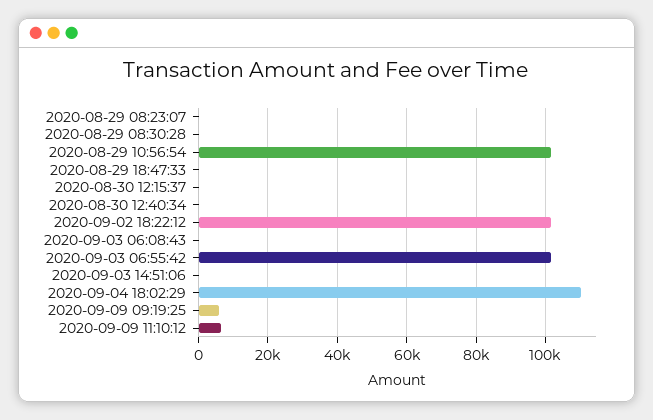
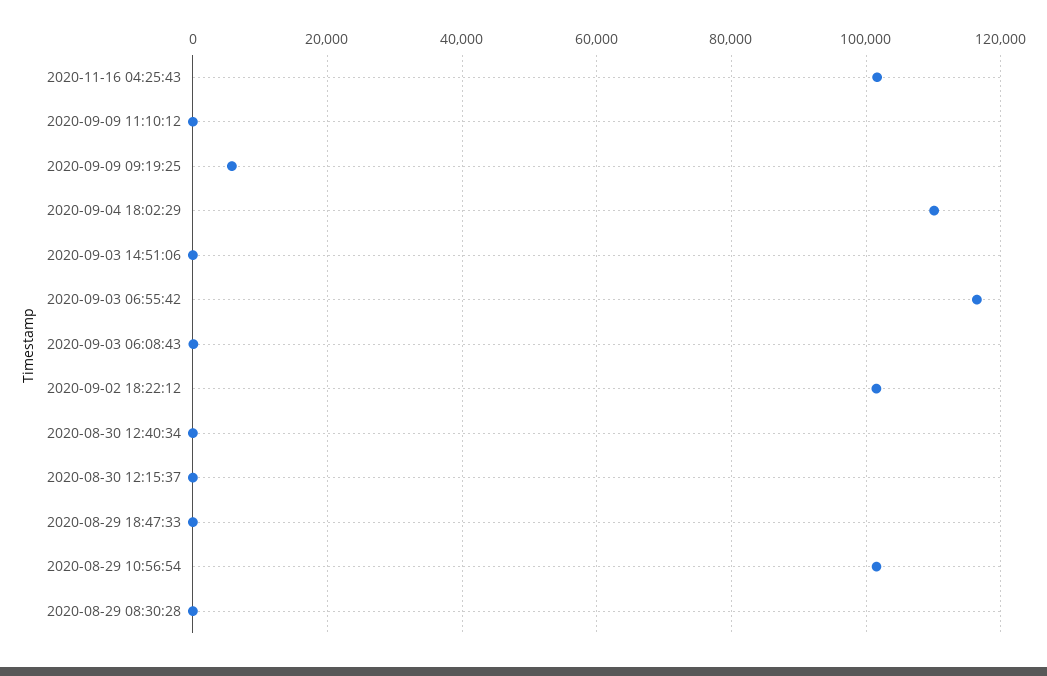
2020-08-29 08:23:07: 0 -> none
2020-09-03 06:55:42: 102000 -> 116000
2020-09-09 11:10:12: 6000 -> 0
2020-11-16 04:25:43: none -> 102000

